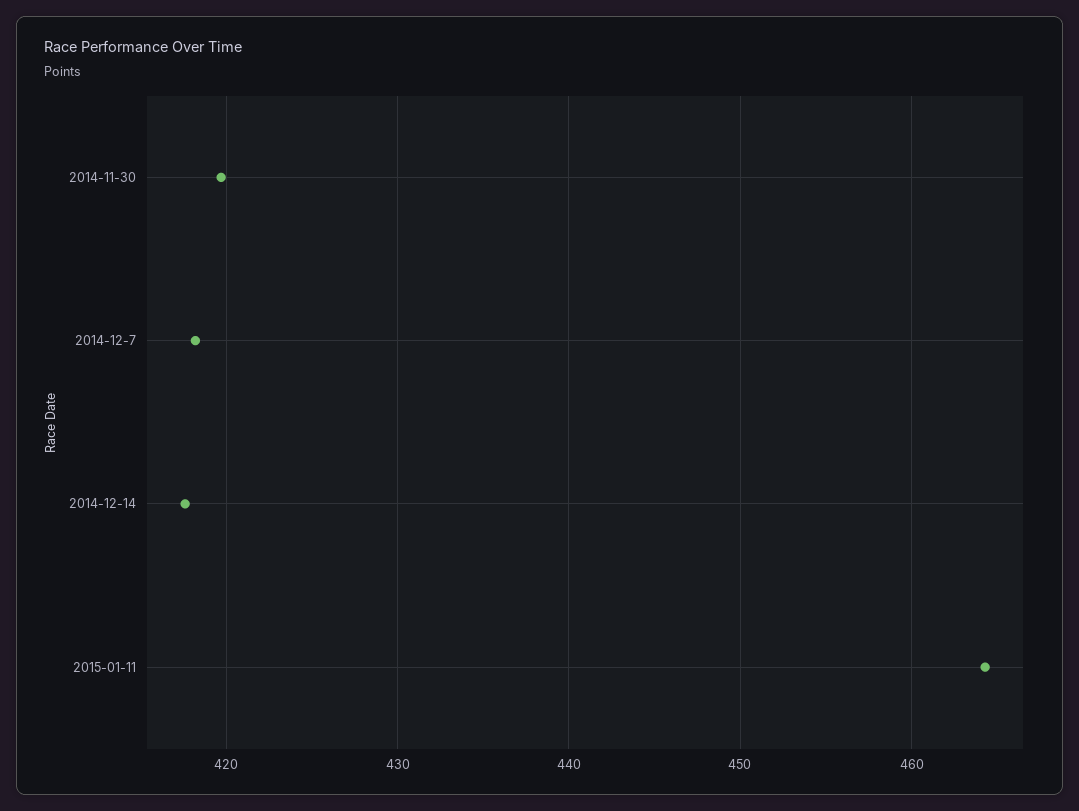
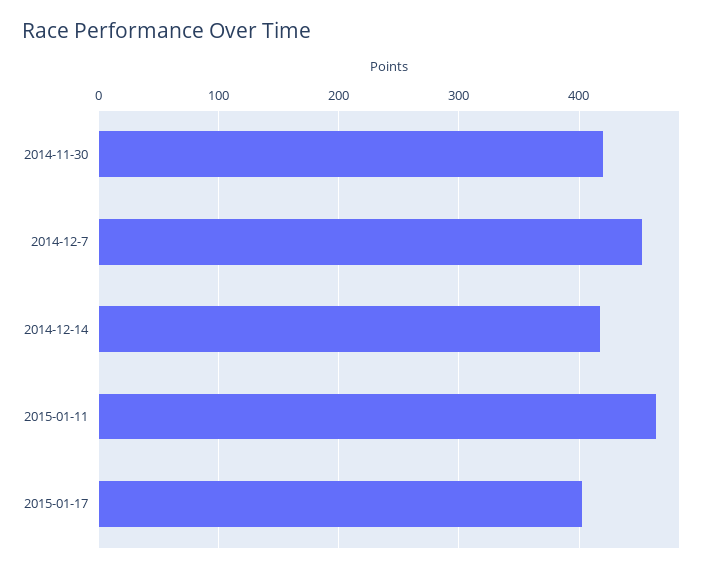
2014-12-7: 418 -> 450
2015-01-17: none -> 400

